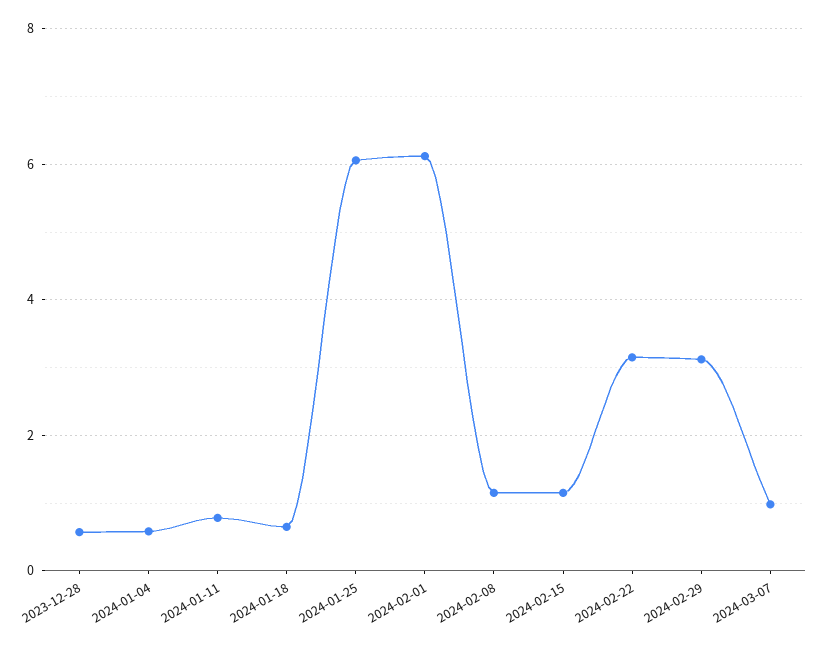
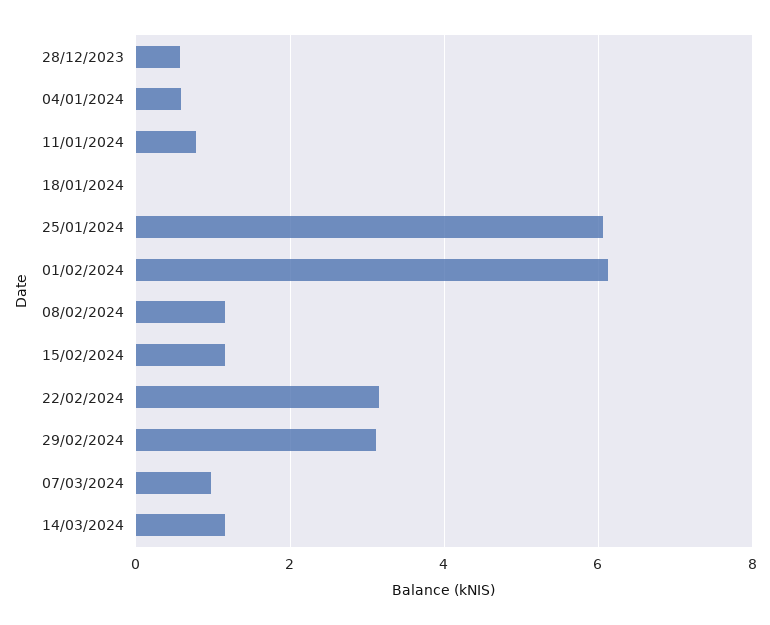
2024-01-18: 0.6 -> 0
14/03/2024: none -> 1.2

